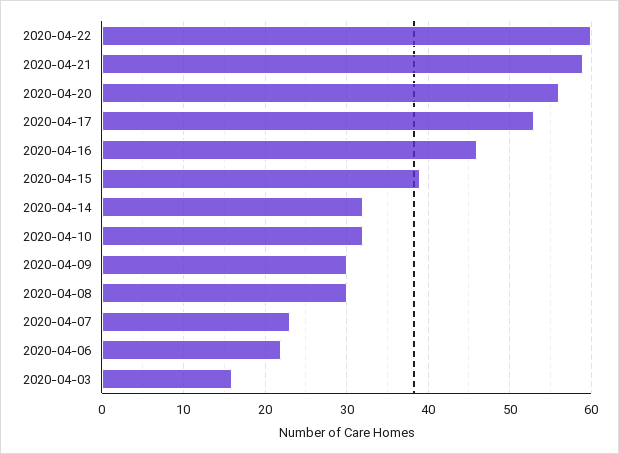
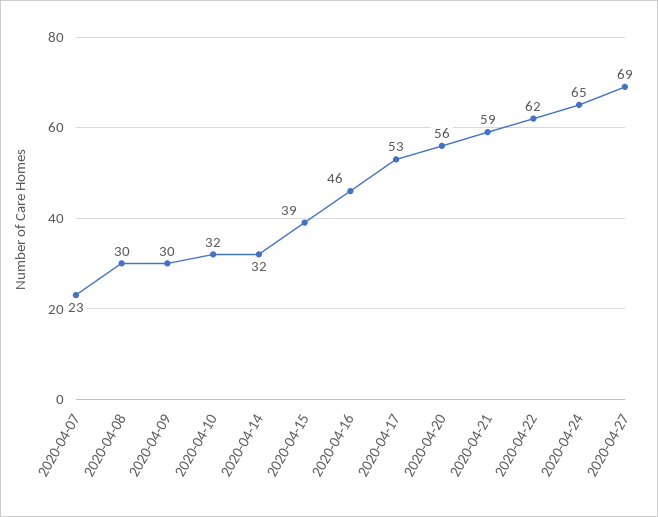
2020-04-22: 60 -> 62
2020-04-06: 22 -> none
2020-04-03: 16 -> none
2020-04-24: none -> 65
2020-04-27: none -> 69

